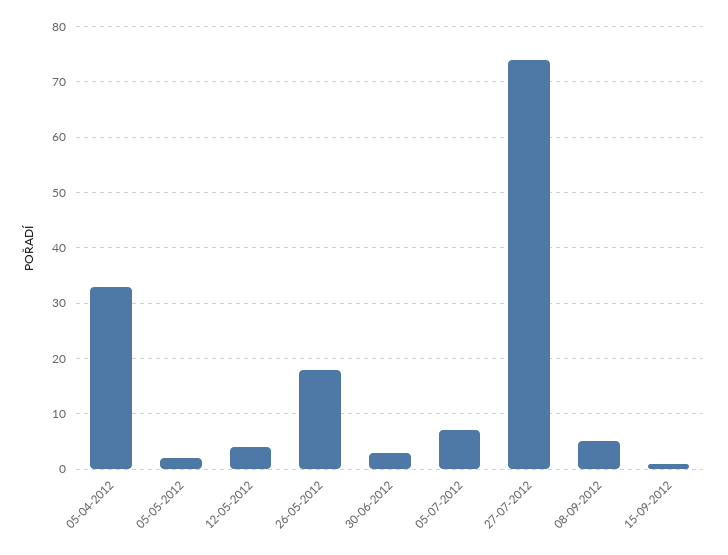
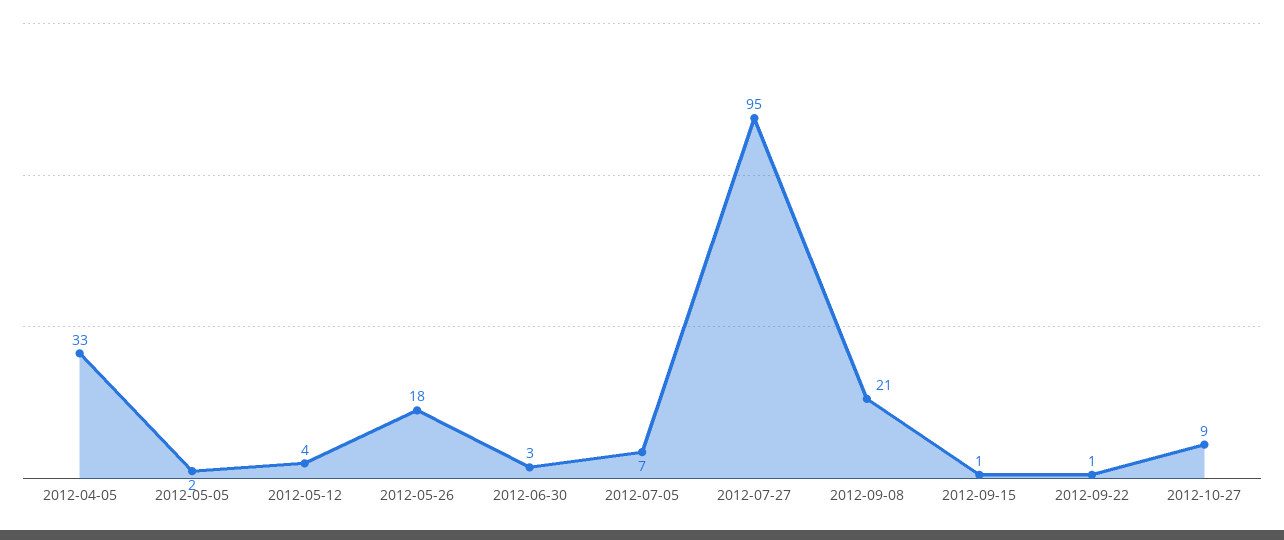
27-07-2012: 75 -> 95
08-09-2012: 5 -> 21
2012-09-22: none -> 1
2012-10-27: none -> 9

